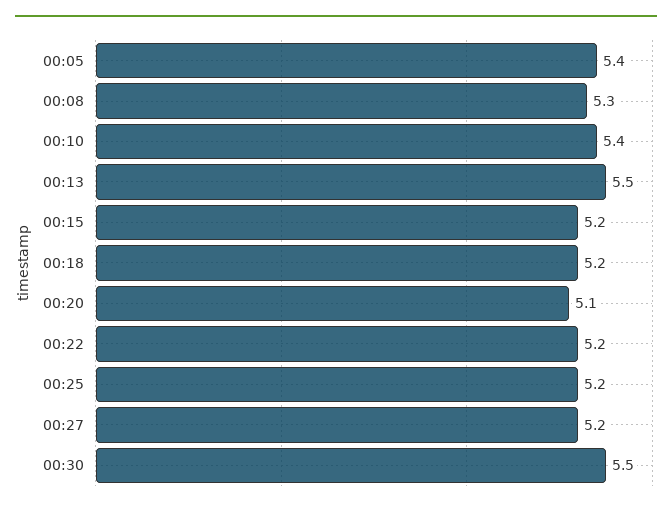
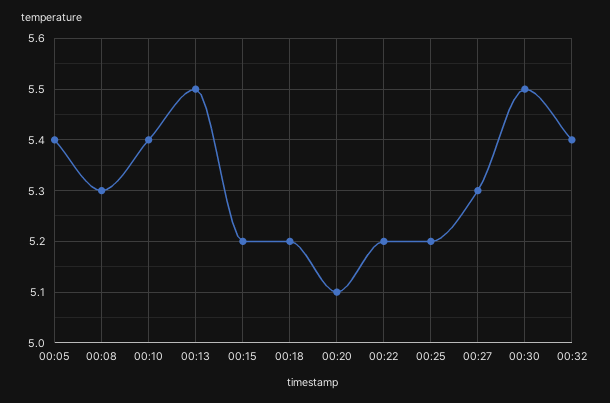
00:27: 5.2 -> 5.3
00:32: none -> 5.4

